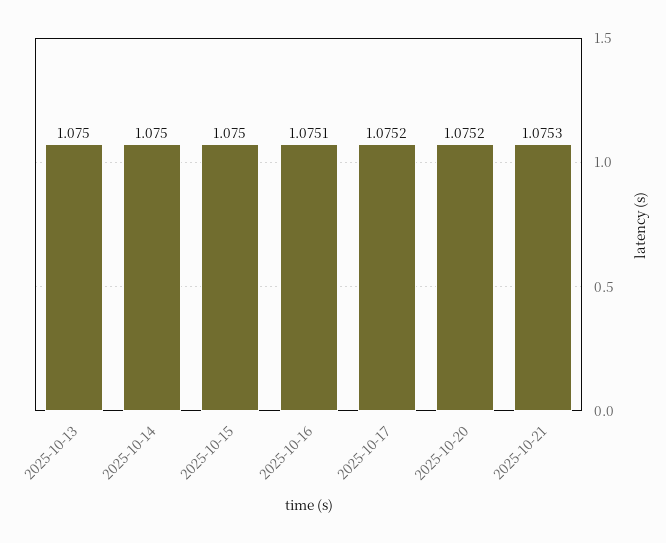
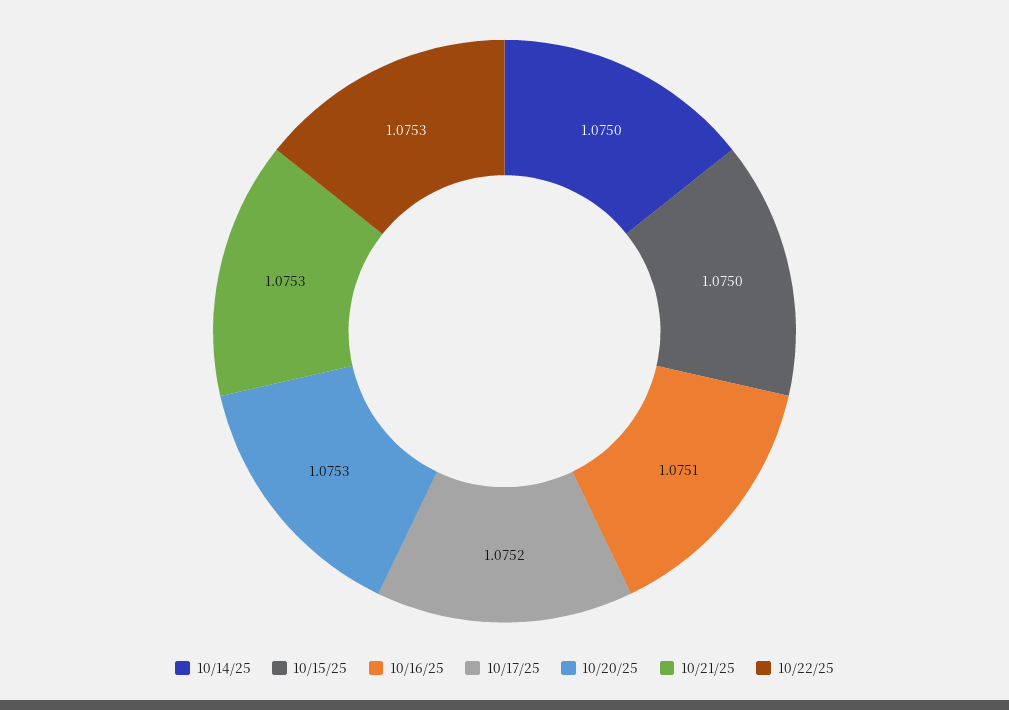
2025-10-13: 1.075 -> none
2025-10-20: 1.0752 -> 1.0753
10/22/25: none -> 1.0753

